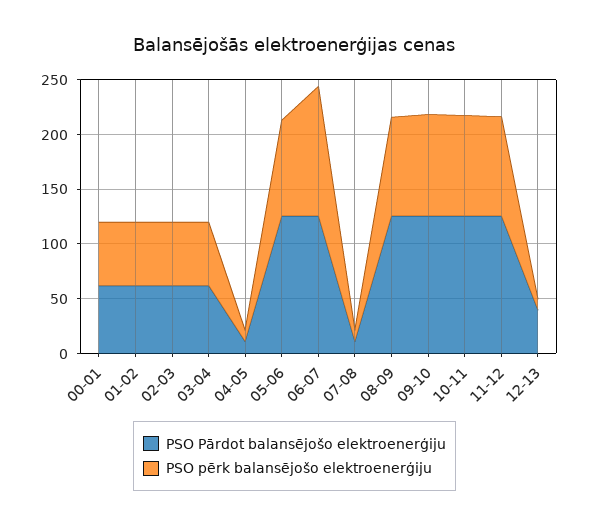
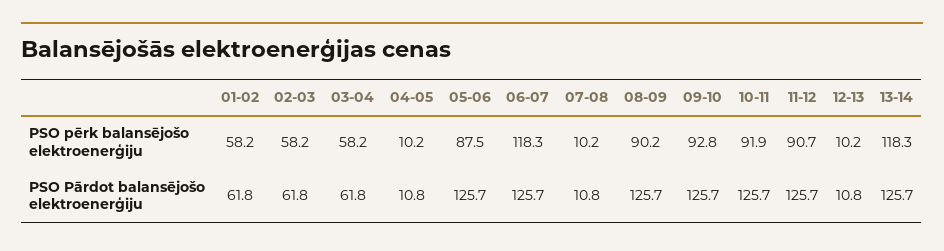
PSO Pārdot balansējošo elektroenerģiju, 00-01: 60 -> none
PSO pērk balansējošo elektroenerģiju, 00-01: 60 -> none
PSO Pārdot balansējošo elektroenerģiju, 12-13: 40 -> 10.8
PSO pērk balansējošo elektroenerģiju, 13-14: none -> 118.3
PSO Pārdot balansējošo elektroenerģiju, 13-14: none -> 125.7

